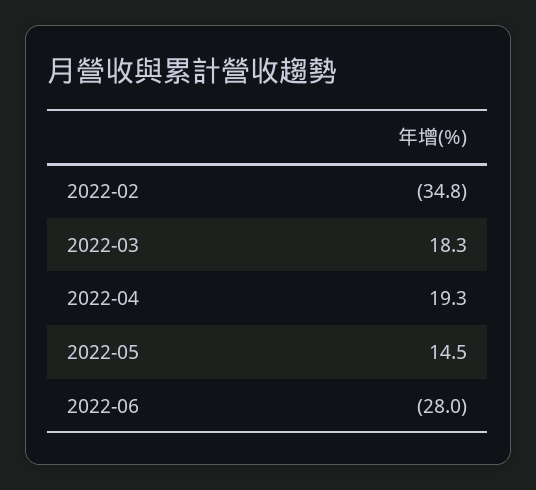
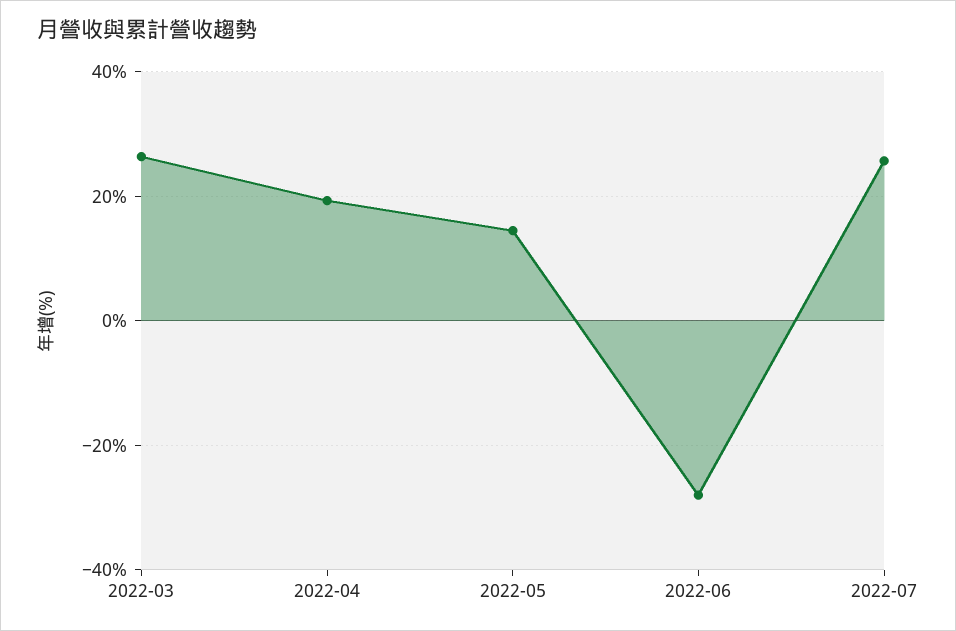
2022-02: -34.8 -> none
2022-03: 18.3 -> 26
2022-07: none -> 26

